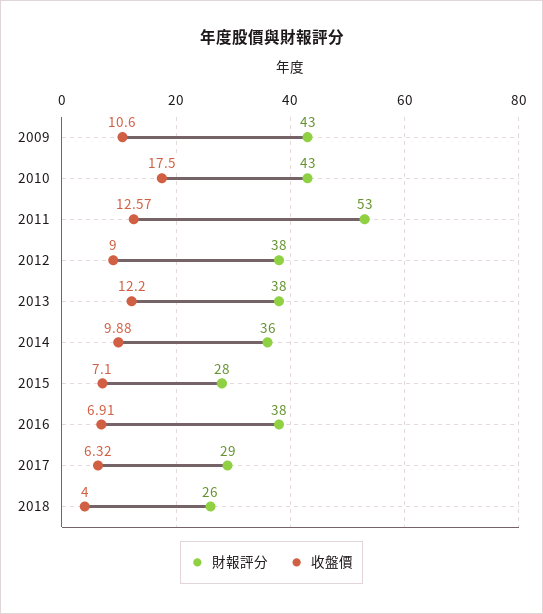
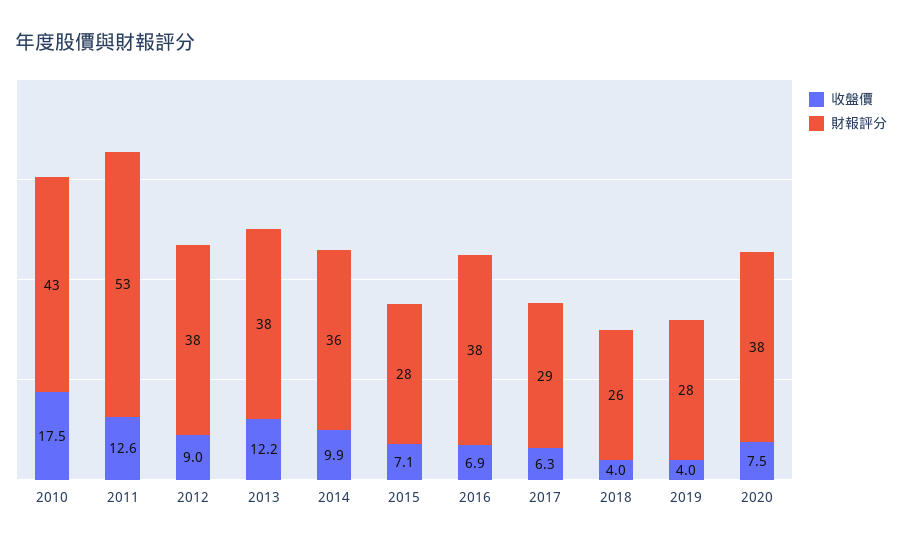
財報評分, 2009: 43 -> none
收盤價, 2009: 10.6 -> none
收盤價, 2019: none -> 4
財報評分, 2019: none -> 28
收盤價, 2020: none -> 7.5
財報評分, 2020: none -> 38

